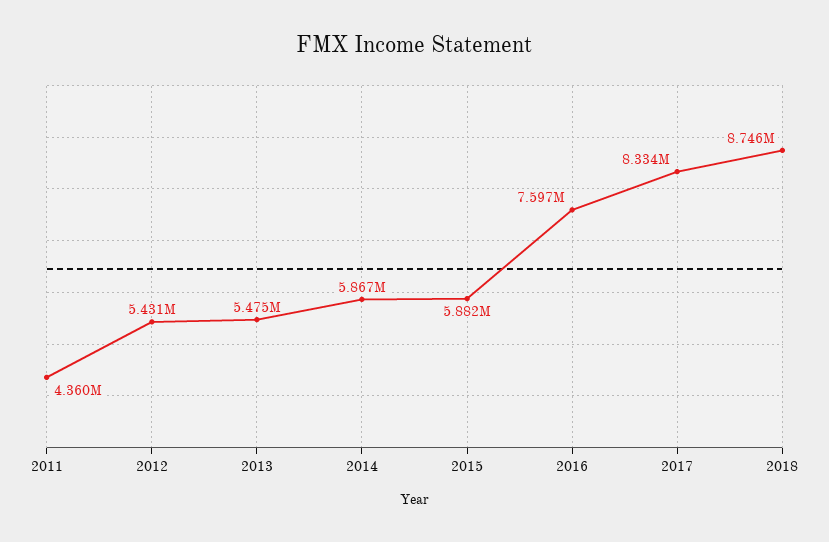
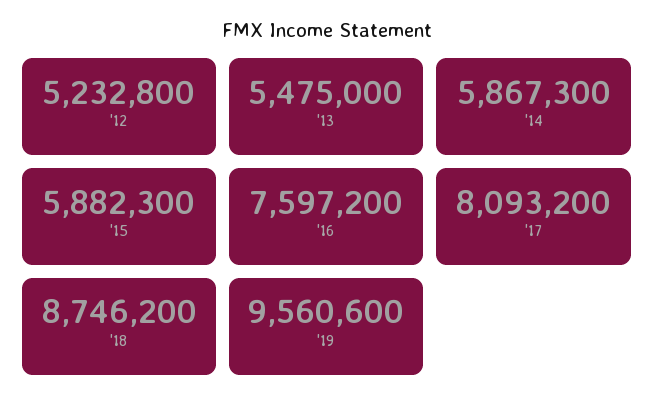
2011: 4360000 -> none
2012: 5431000 -> 5232800
2017: 8334000 -> 8093200
'19: none -> 9560600

